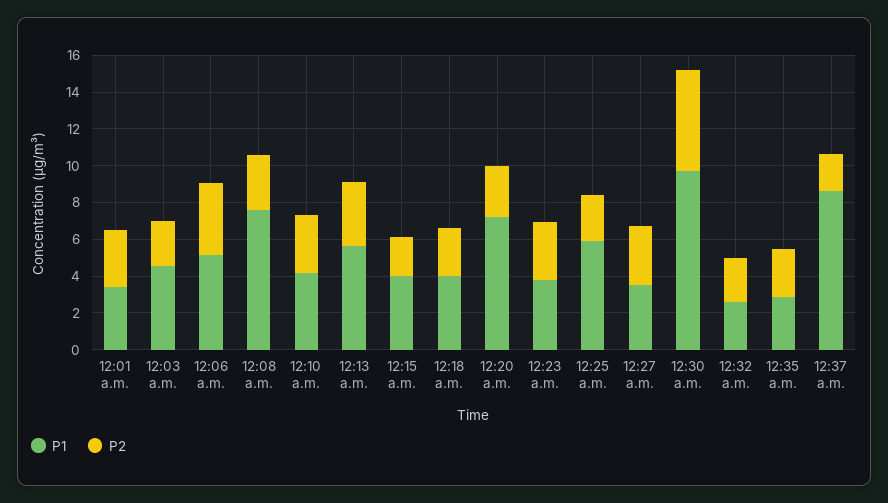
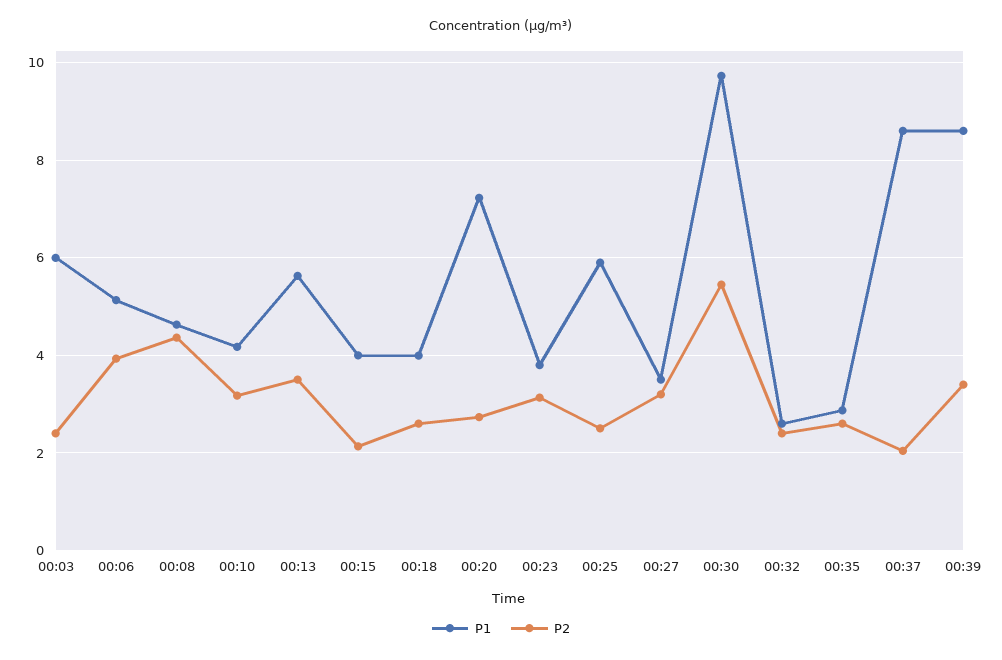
P1, 12:01 a.m.: 3.5 -> none
P2, 12:01 a.m.: 3 -> none
P1, 12:03 a.m.: 4.5 -> 6
P1, 12:08 a.m.: 7.5 -> 4.6
P2, 12:08 a.m.: 3 -> 4.4
P1, 00:39: none -> 8.6
P2, 00:39: none -> 3.4

